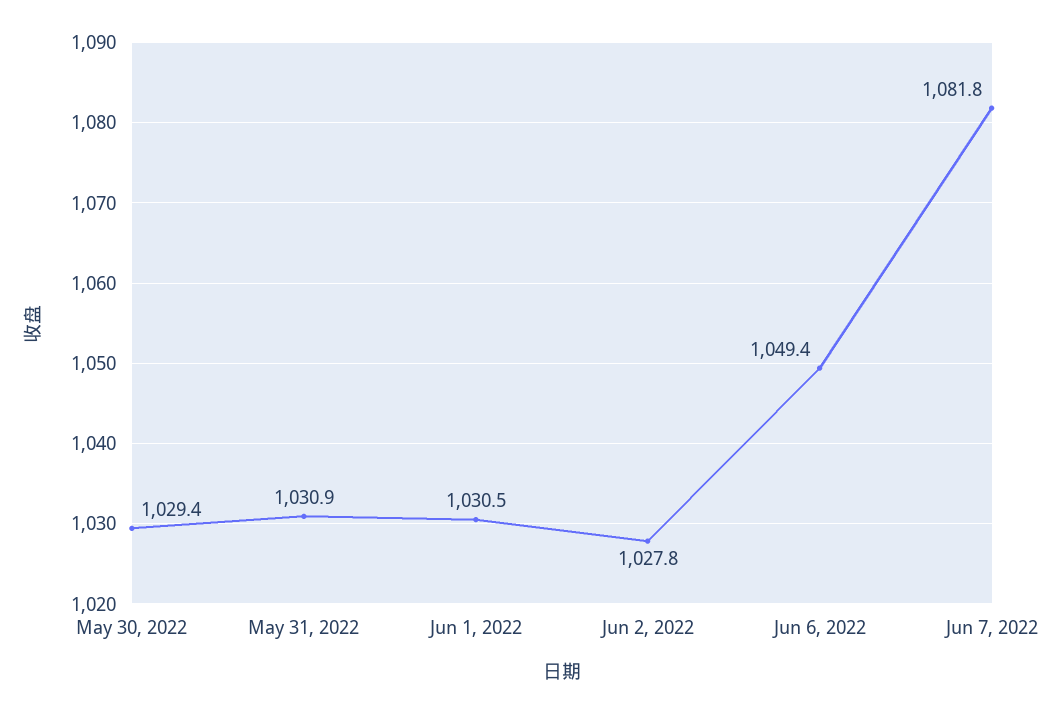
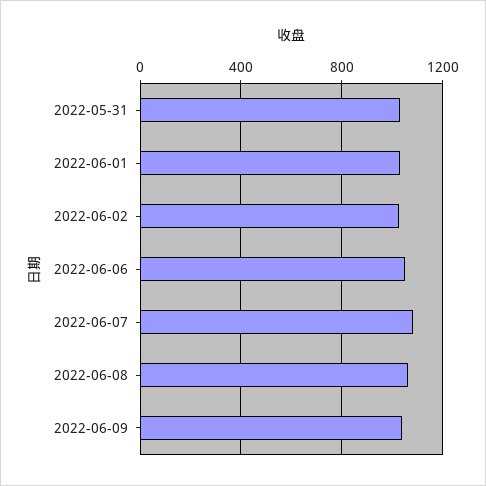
May 30, 2022: 1029.4 -> none
2022-06-08: none -> 1050
2022-06-09: none -> 1050

